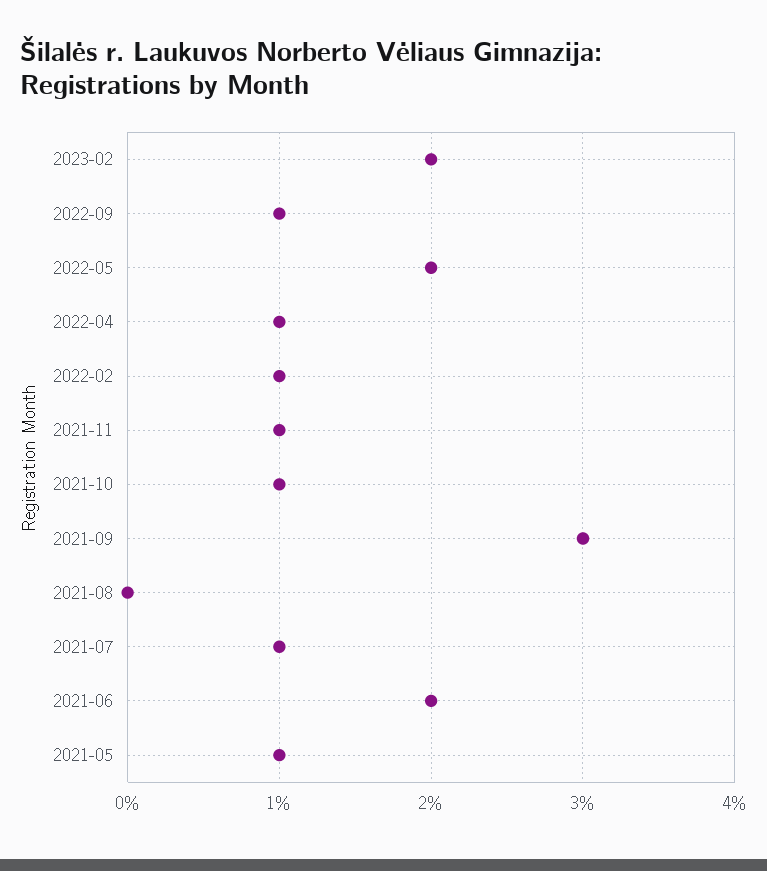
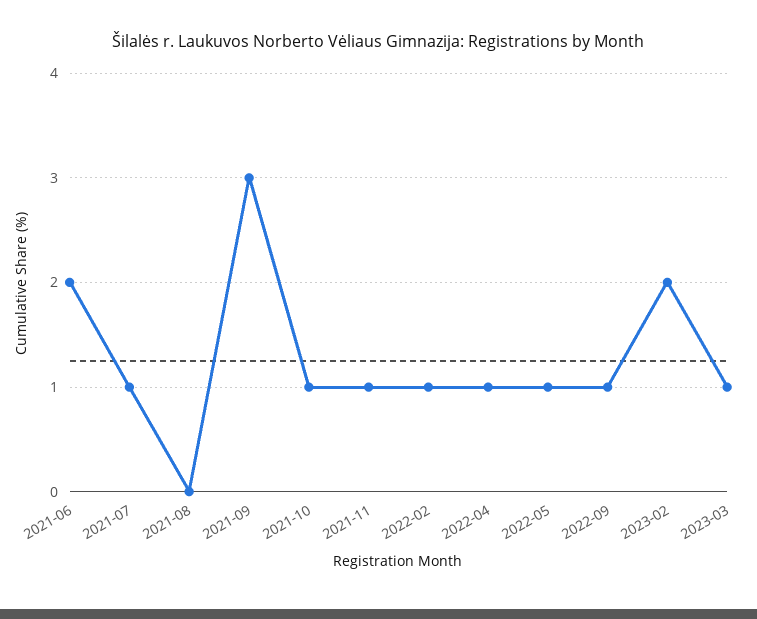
2022-05: 2 -> 1
2021-05: 1 -> none
2023-03: none -> 1

